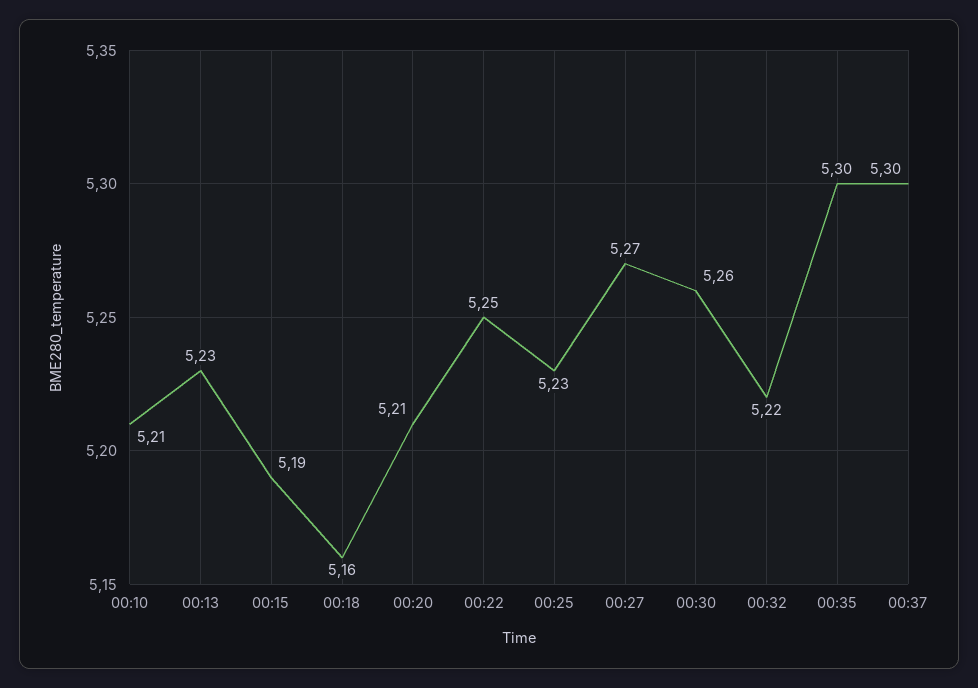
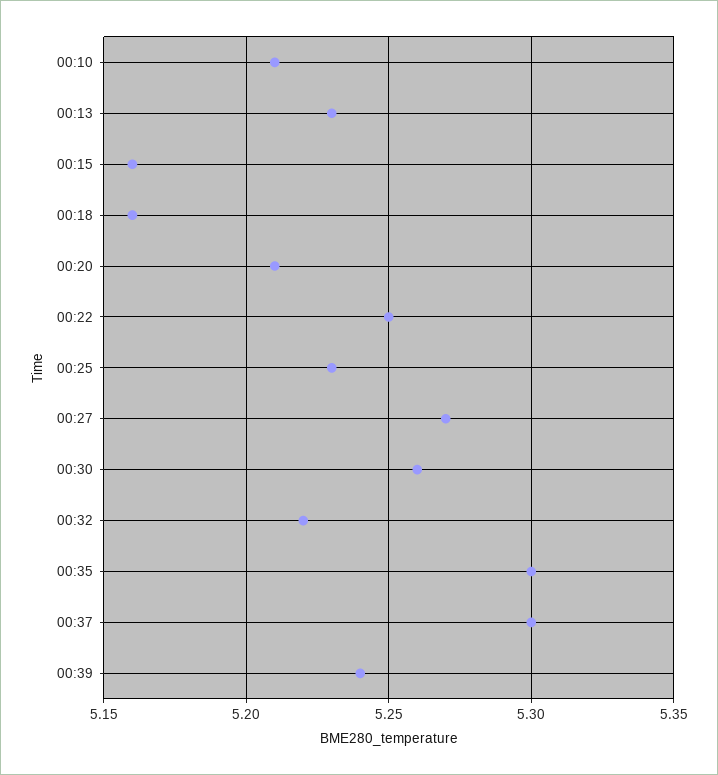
00:15: 5.19 -> 5.16
00:39: none -> 5.24

